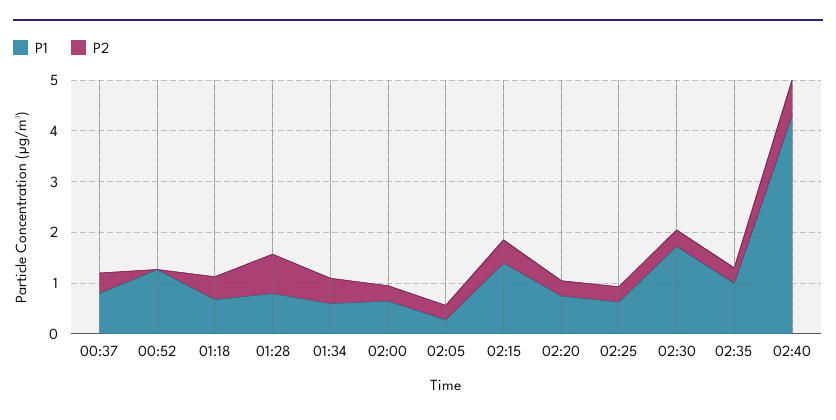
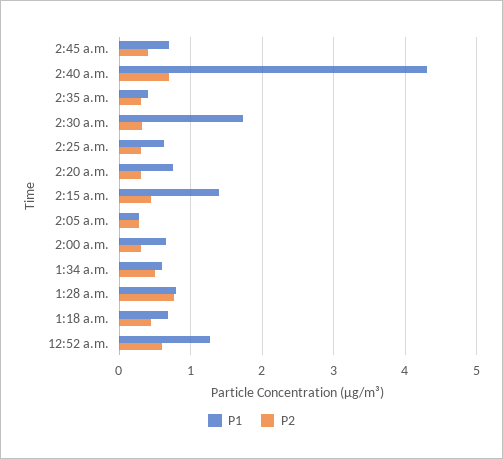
P1, 00:37: 0.8 -> none
P2, 00:37: 0.4 -> none
P2, 00:52: 0 -> 0.6
P1, 02:35: 1 -> 0.4
P1, 2:45 a.m.: none -> 0.7
P2, 2:45 a.m.: none -> 0.4

